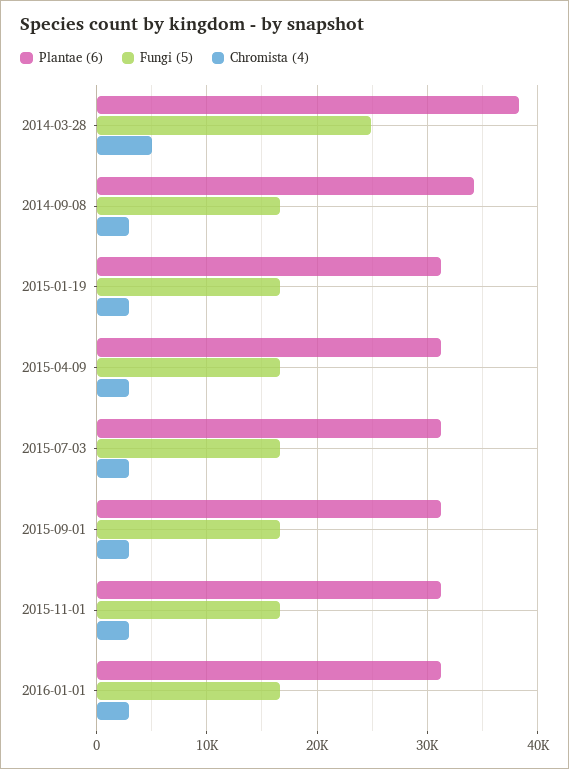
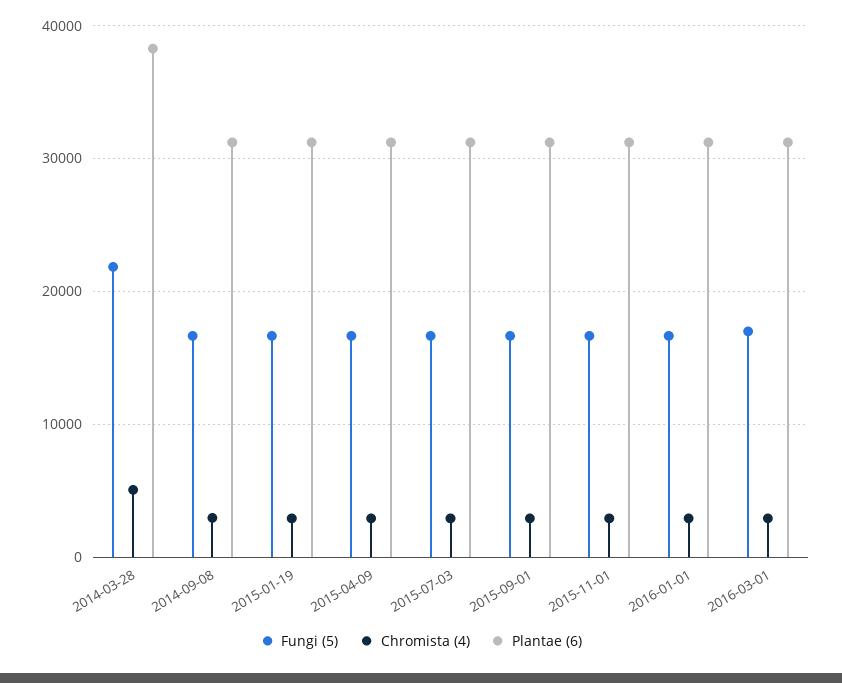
Fungi (5), 2014-03-28: 25000 -> 22000
Plantae (6), 2014-09-08: 34000 -> 31000
Fungi (5), 2016-03-01: none -> 17000
Chromista (4), 2016-03-01: none -> 3000
Plantae (6), 2016-03-01: none -> 31000

